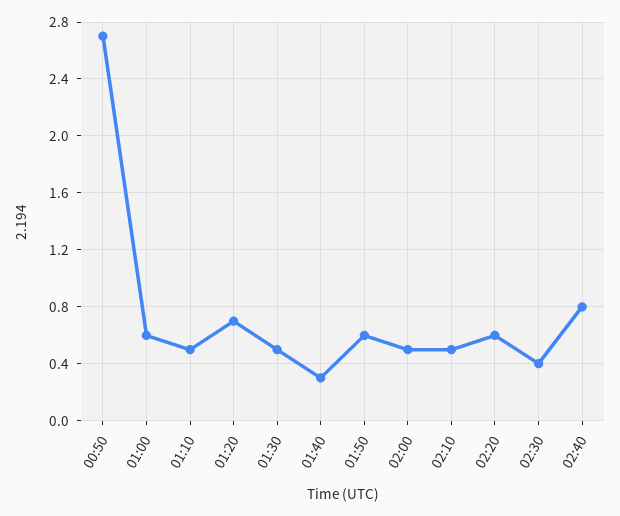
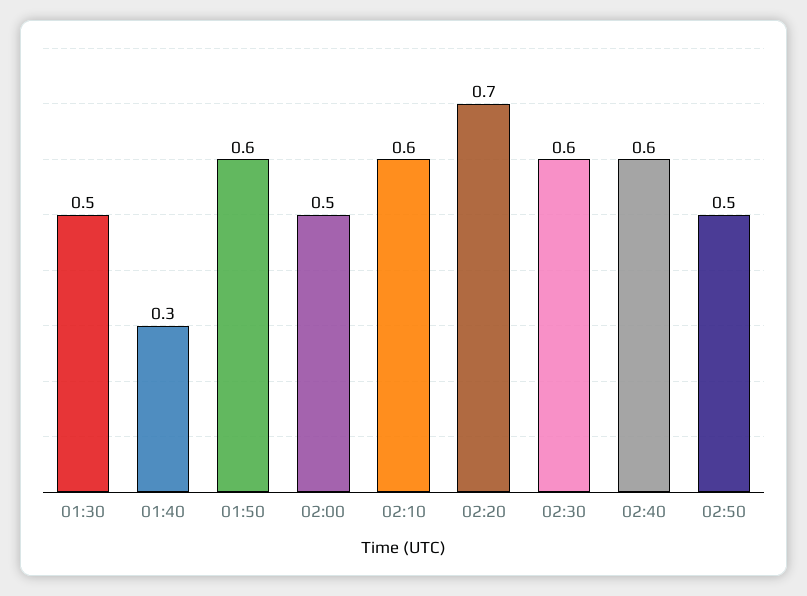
00:50: 2.7 -> none
01:00: 0.6 -> none
01:10: 0.5 -> none
01:20: 0.7 -> none
02:10: 0.5 -> 0.6
02:20: 0.6 -> 0.7
02:30: 0.4 -> 0.6
02:40: 0.8 -> 0.6
02:50: none -> 0.5

